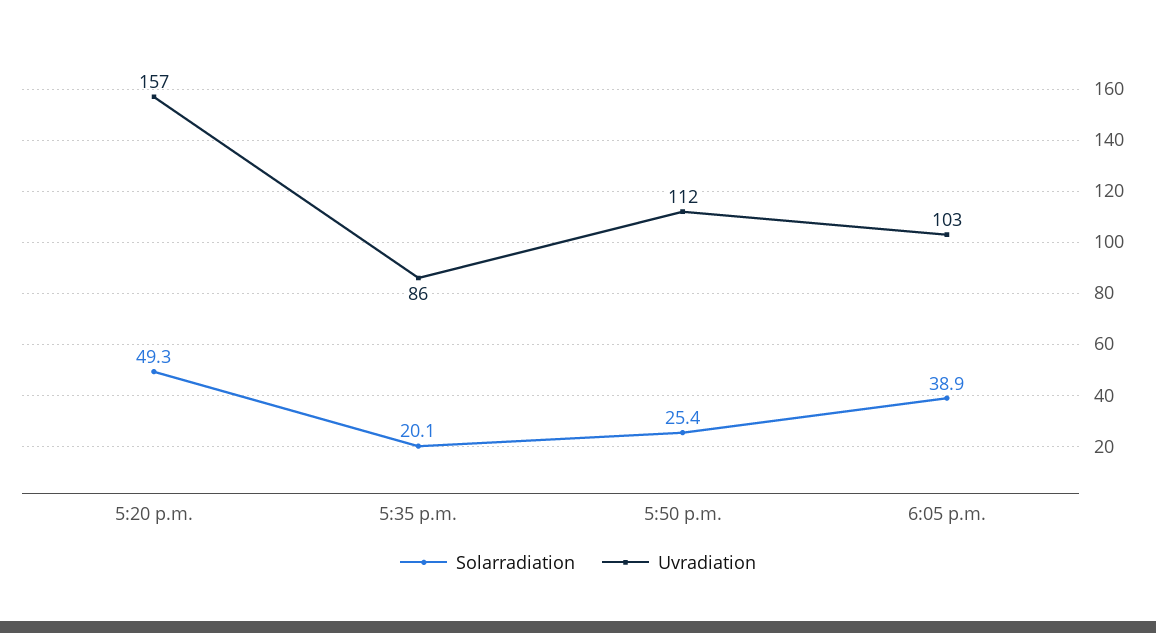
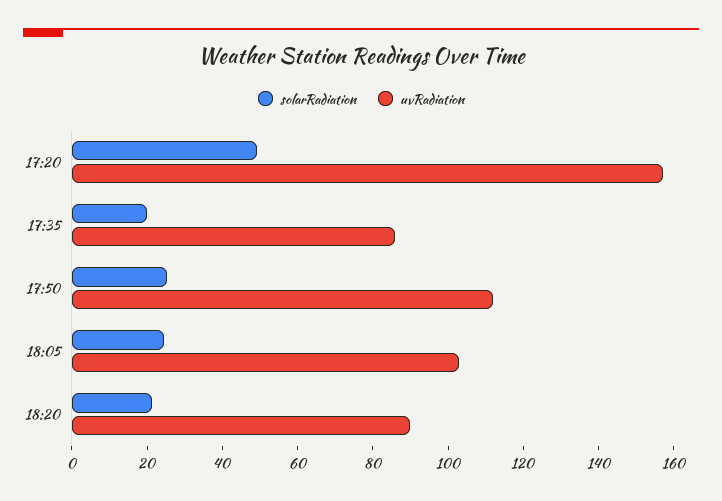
Solarradiation, 6:05 p.m.: 38.9 -> 25
Solarradiation, 18:20: none -> 20
Uvradiation, 18:20: none -> 90

